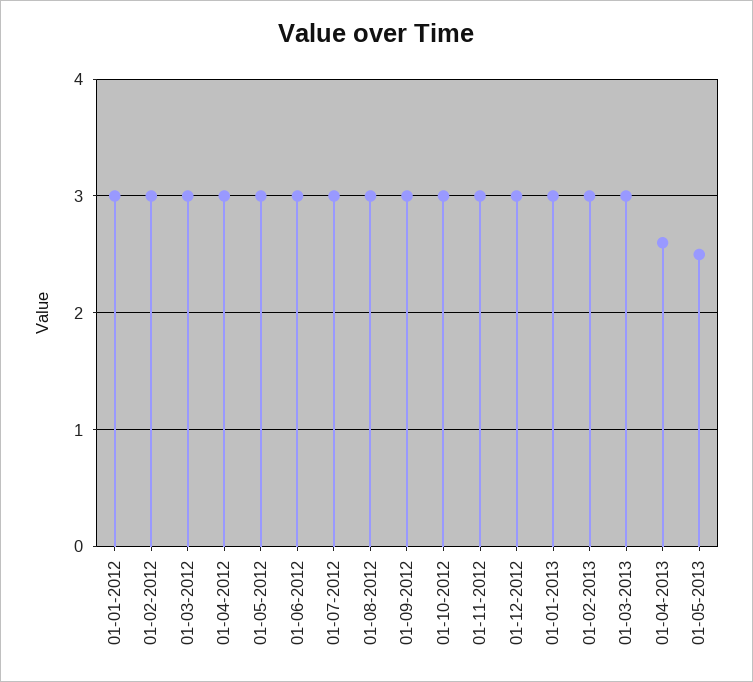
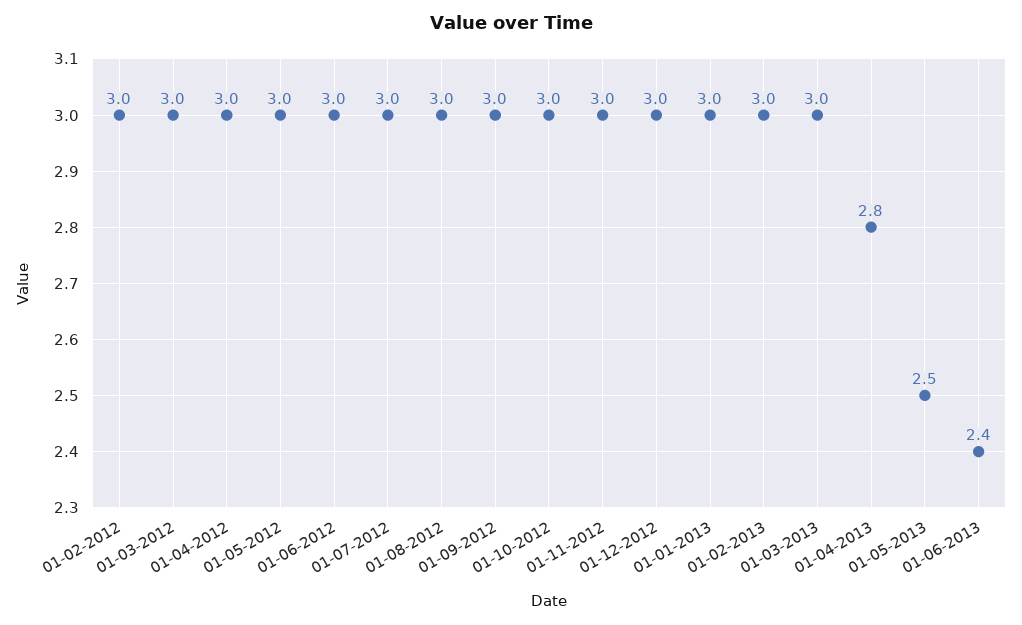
01-01-2012: 3 -> none
01-04-2013: 2.6 -> 2.8
01-06-2013: none -> 2.4

